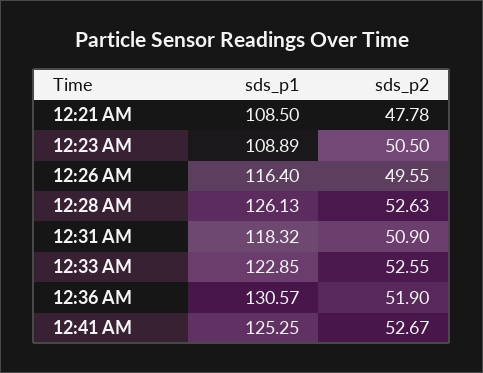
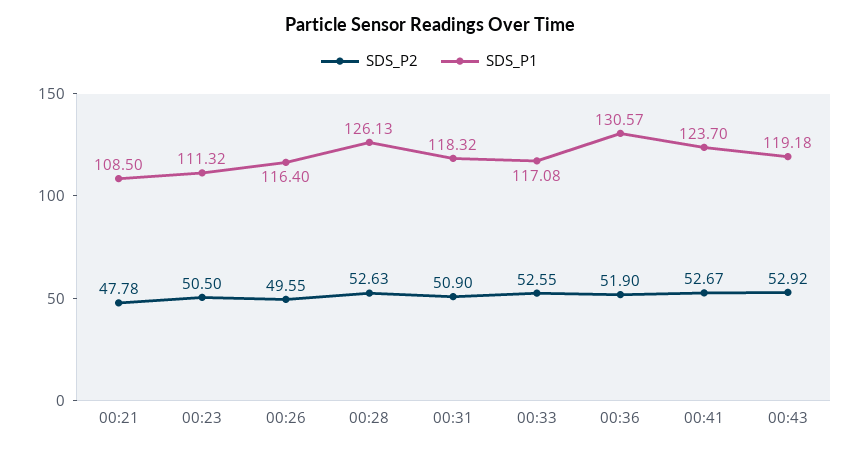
sds_p1, 12:23 AM: 108.89 -> 111.32
sds_p1, 12:33 AM: 122.85 -> 117.08
sds_p1, 12:41 AM: 125.25 -> 123.7
sds_p2, 00:43: none -> 52.92
sds_p1, 00:43: none -> 119.18

